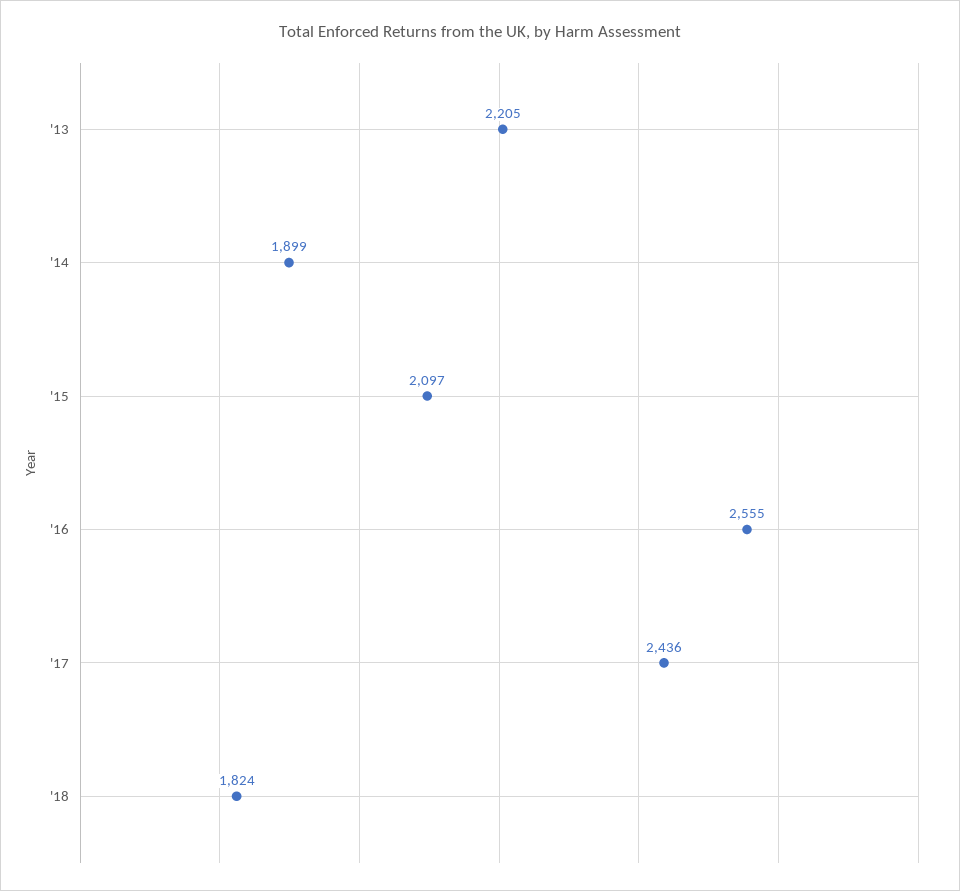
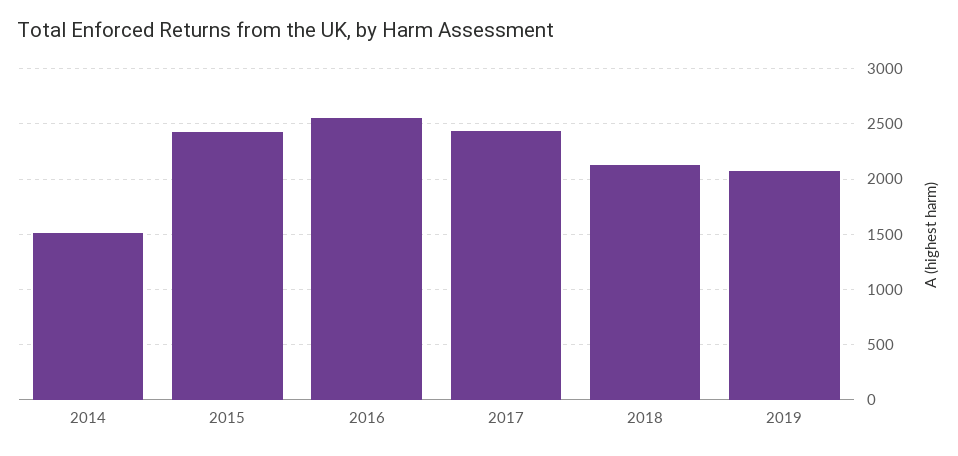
'13: 2205 -> none
'14: 1899 -> 1500
'15: 2097 -> 2400
'18: 1824 -> 2100
2019: none -> 2100

